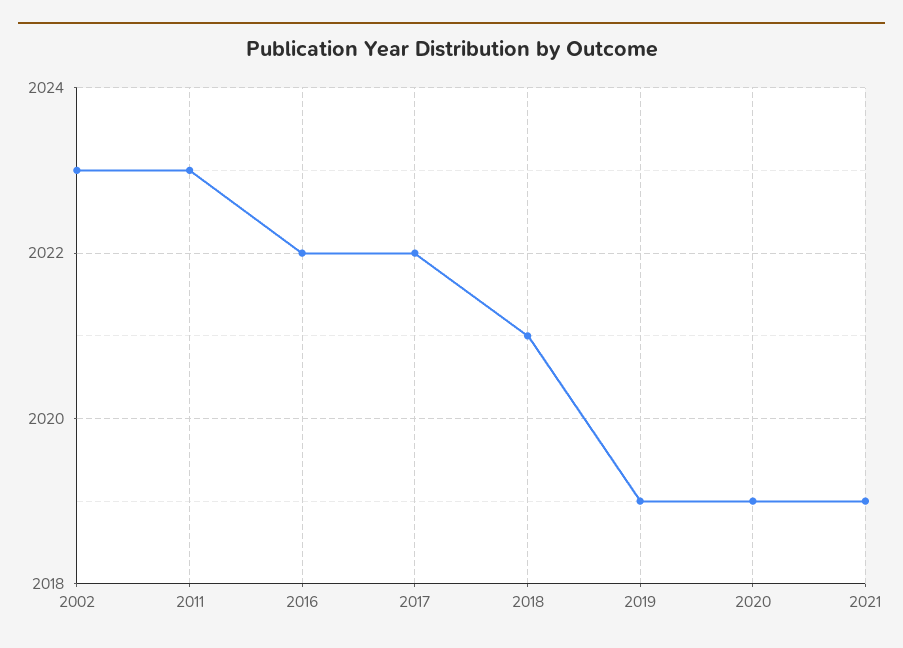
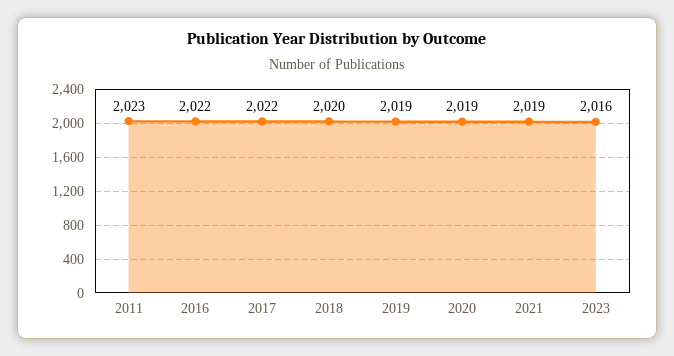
2002: 2023 -> none
2018: 2021 -> 2020
2023: none -> 2016

